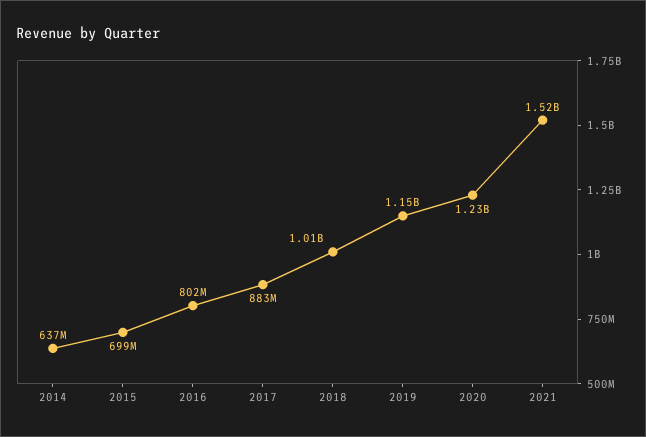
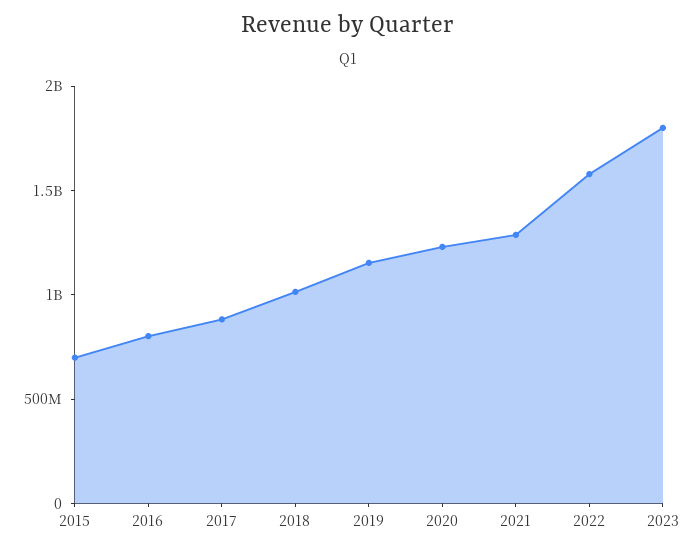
2014: 637000000 -> none
2021: 1520000000 -> 1300000000
2022: none -> 1600000000
2023: none -> 1800000000

